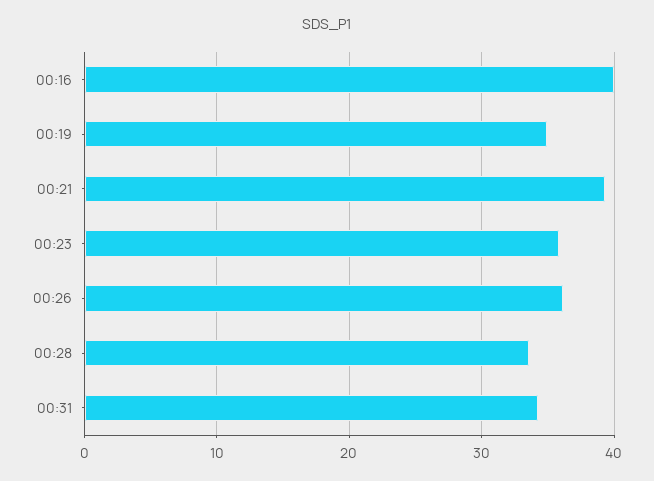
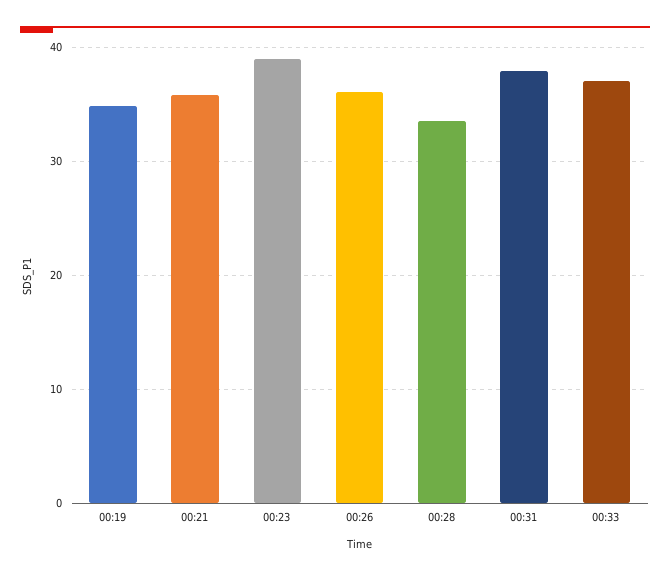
00:16: 40 -> none
00:21: 39 -> 36
00:23: 36 -> 39
00:31: 34 -> 38
00:33: none -> 37

